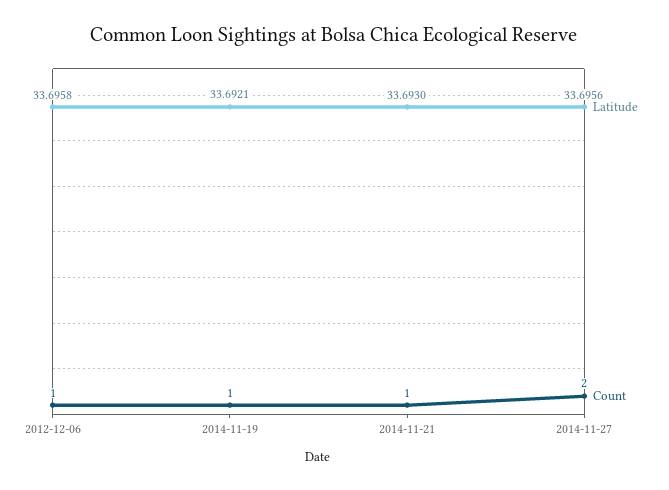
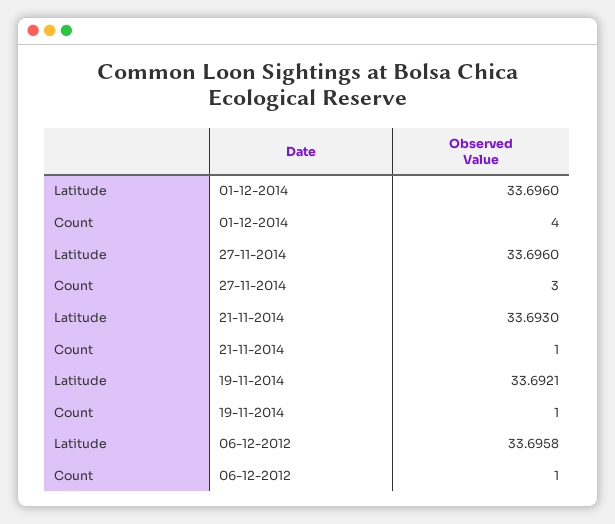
Latitude, 2014-11-27: 33.6956 -> 33.696
Count, 2014-11-27: 2 -> 3
Latitude, 01-12-2014: none -> 33.696
Count, 01-12-2014: none -> 4

